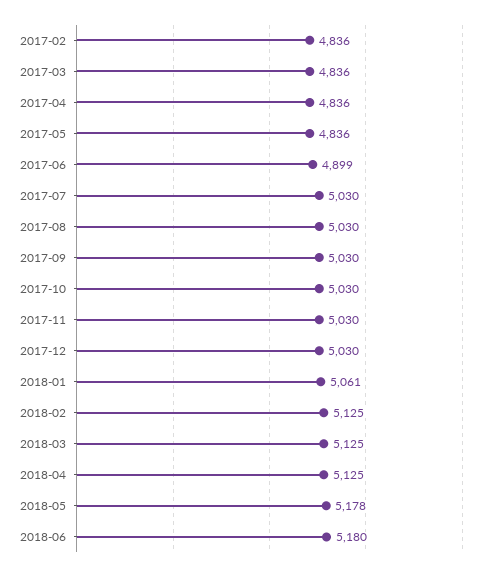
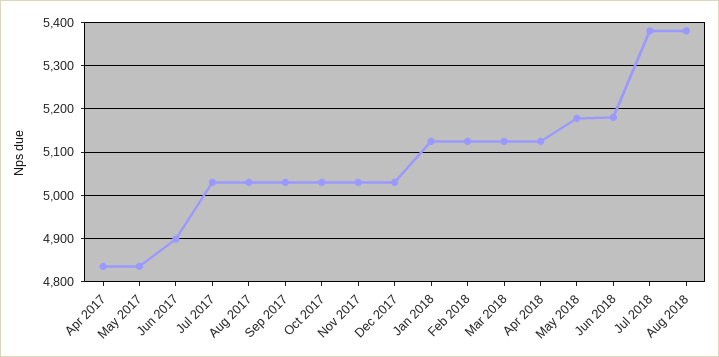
2017-02: 4836 -> none
2017-03: 4836 -> none
2018-01: 5061 -> 5120
Jul 2018: none -> 5380
Aug 2018: none -> 5380

